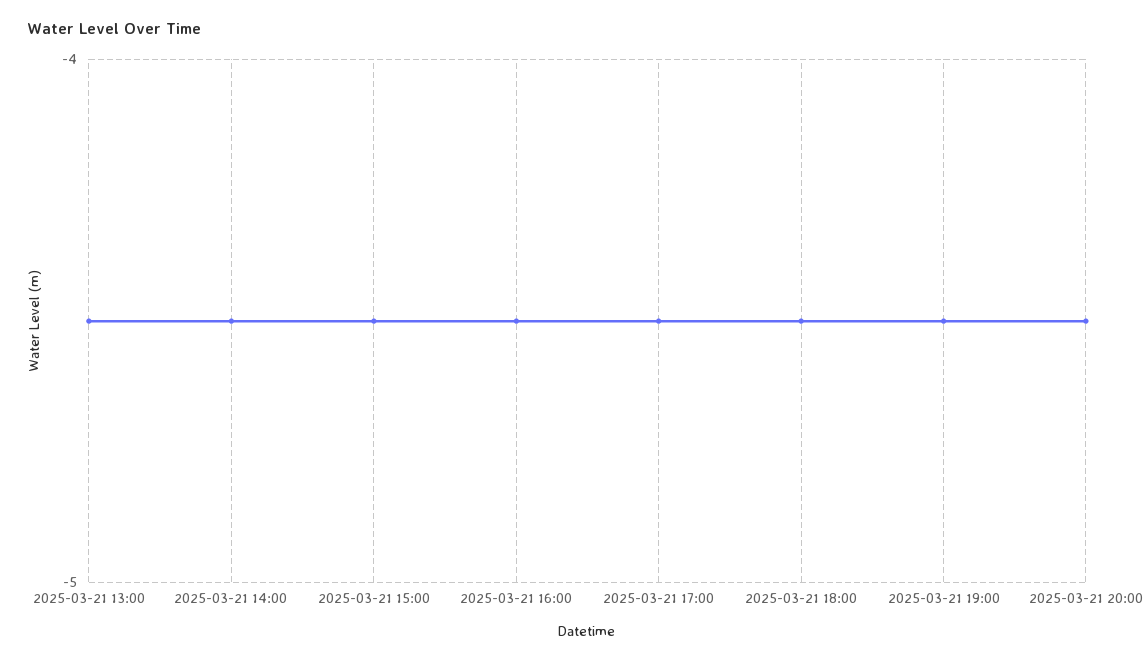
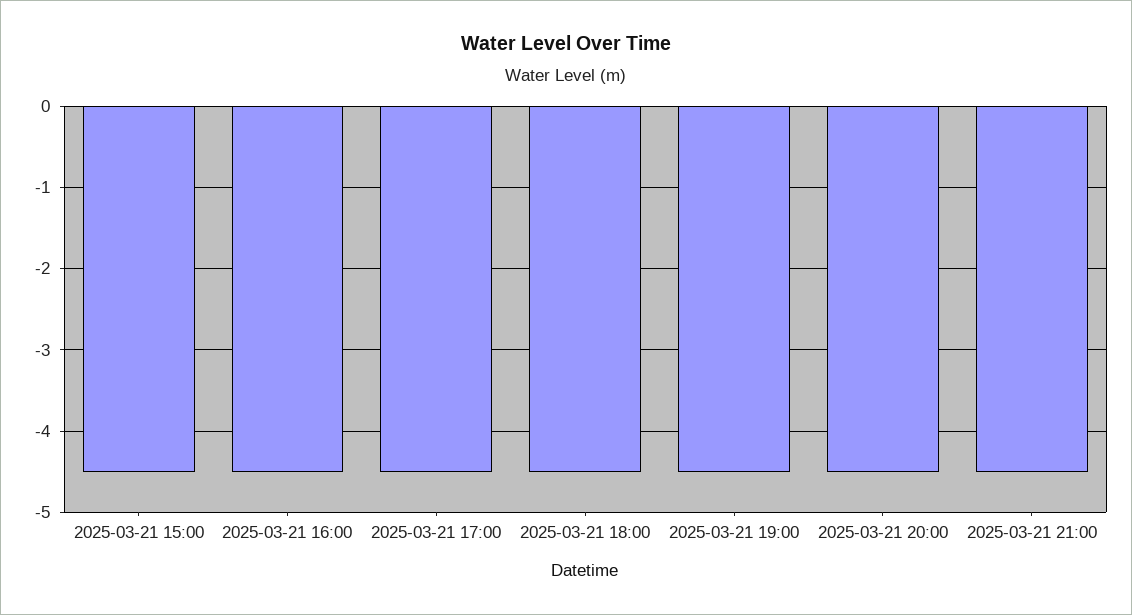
2025-03-21 13:00: -4.5 -> none
2025-03-21 14:00: -4.5 -> none
2025-03-21 21:00: none -> -4.5

